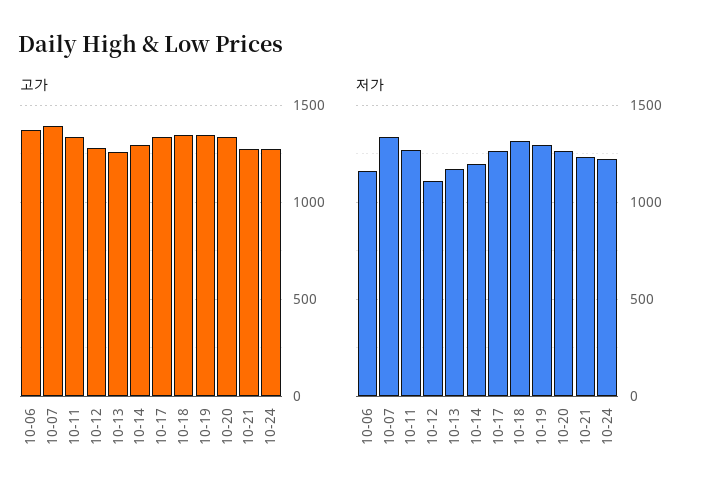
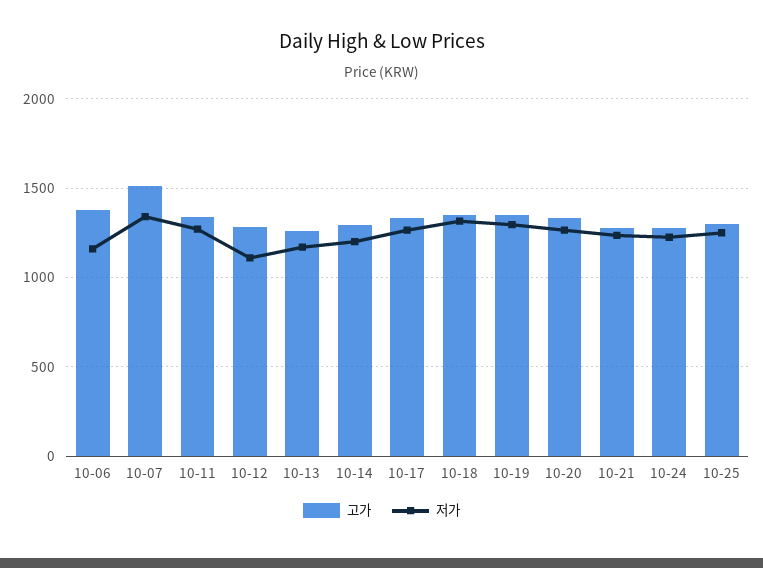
고가, 10-07: 1400 -> 1500
고가, 10-25: none -> 1300
저가, 10-25: none -> 1250

